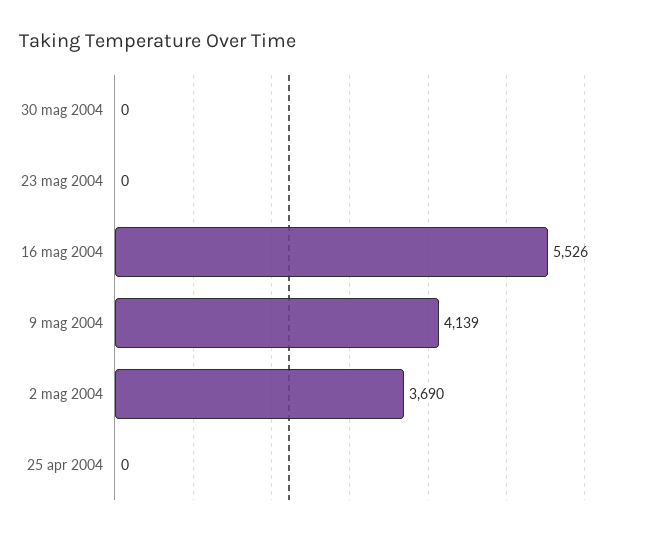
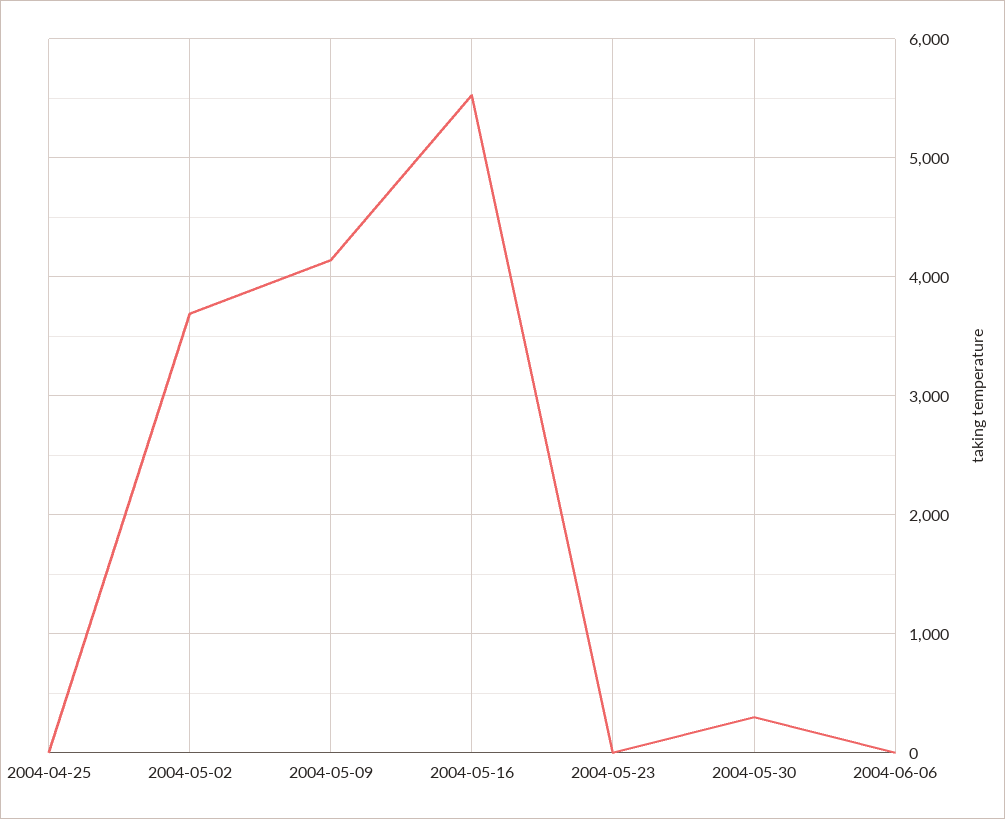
30 mag 2004: 0 -> 300
2004-06-06: none -> 0

